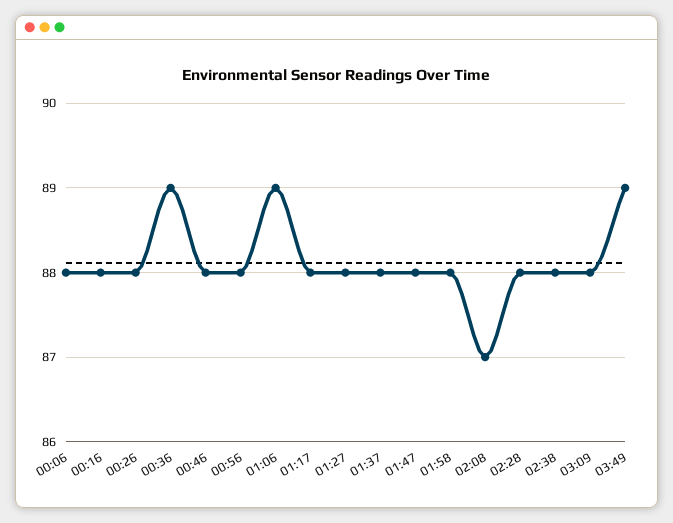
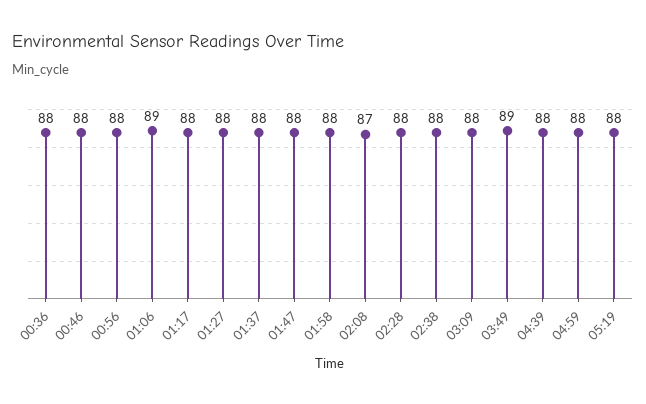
00:06: 88 -> none
00:16: 88 -> none
00:26: 88 -> none
00:36: 89 -> 88
04:39: none -> 88
04:59: none -> 88
05:19: none -> 88

